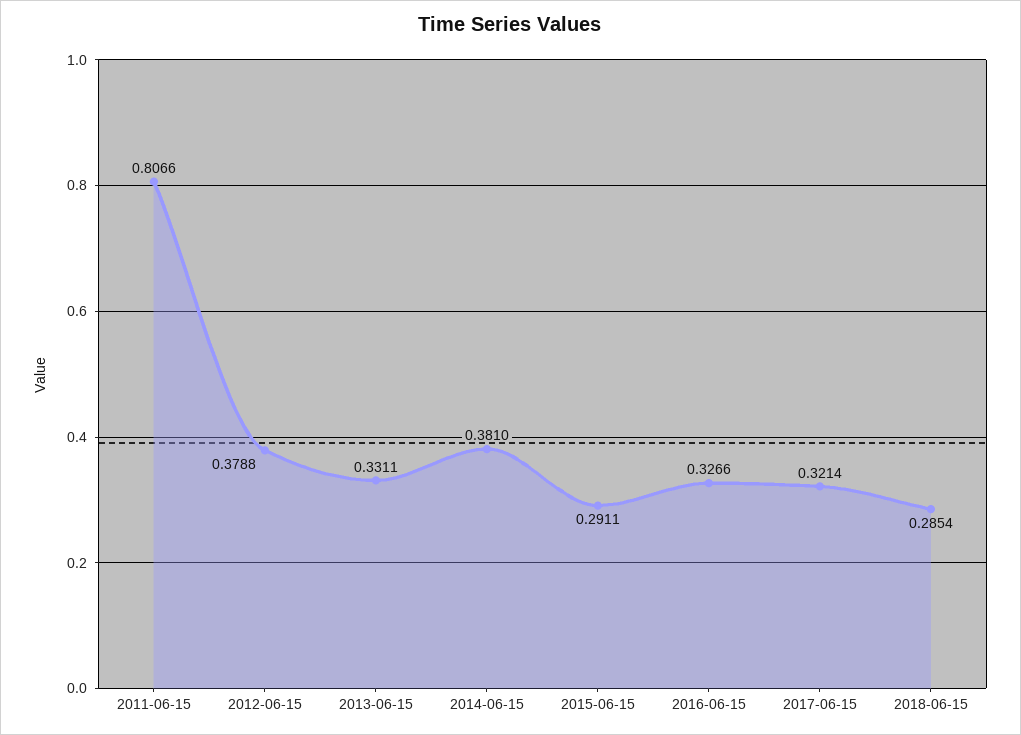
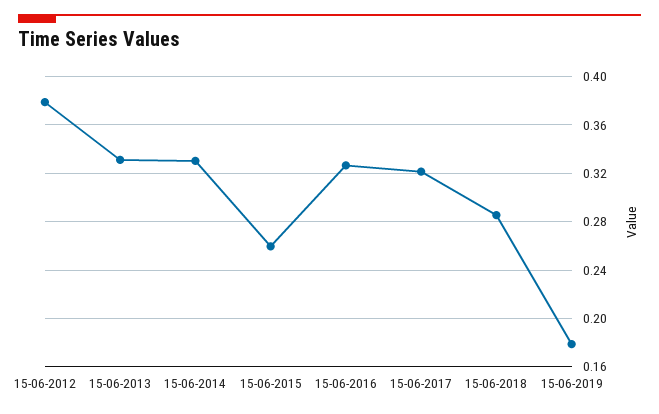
2011-06-15: 0.8066 -> none
2014-06-15: 0.381 -> 0.33
2015-06-15: 0.2911 -> 0.26
15-06-2019: none -> 0.18

